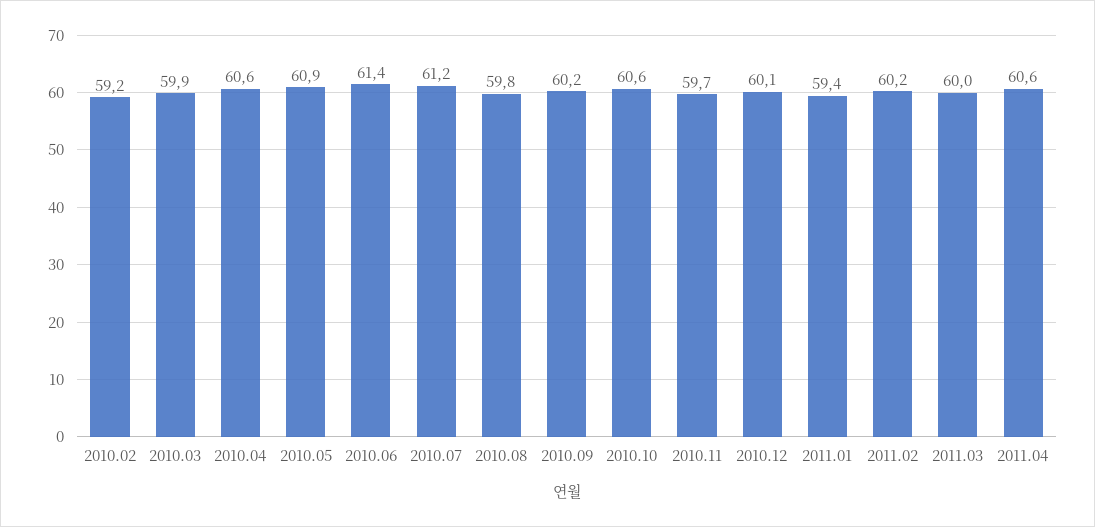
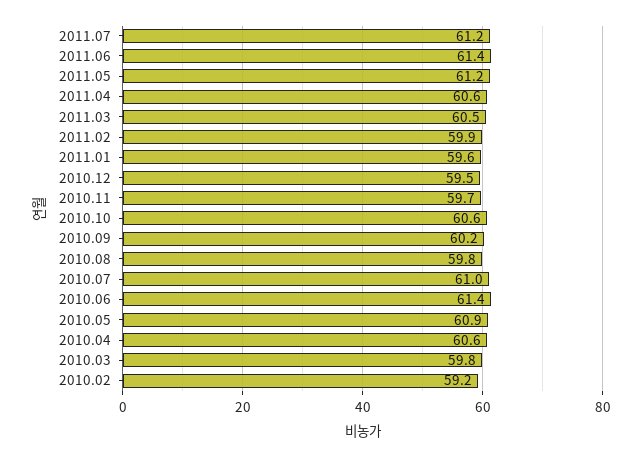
2010.03: 59.9 -> 59.8
2010.07: 61.2 -> 61
2010.12: 60.1 -> 59.5
2011.01: 59.4 -> 59.6
2011.02: 60.2 -> 59.9
2011.03: 60 -> 60.5
2011.07: none -> 61.2
2011.06: none -> 61.4
2011.05: none -> 61.2

